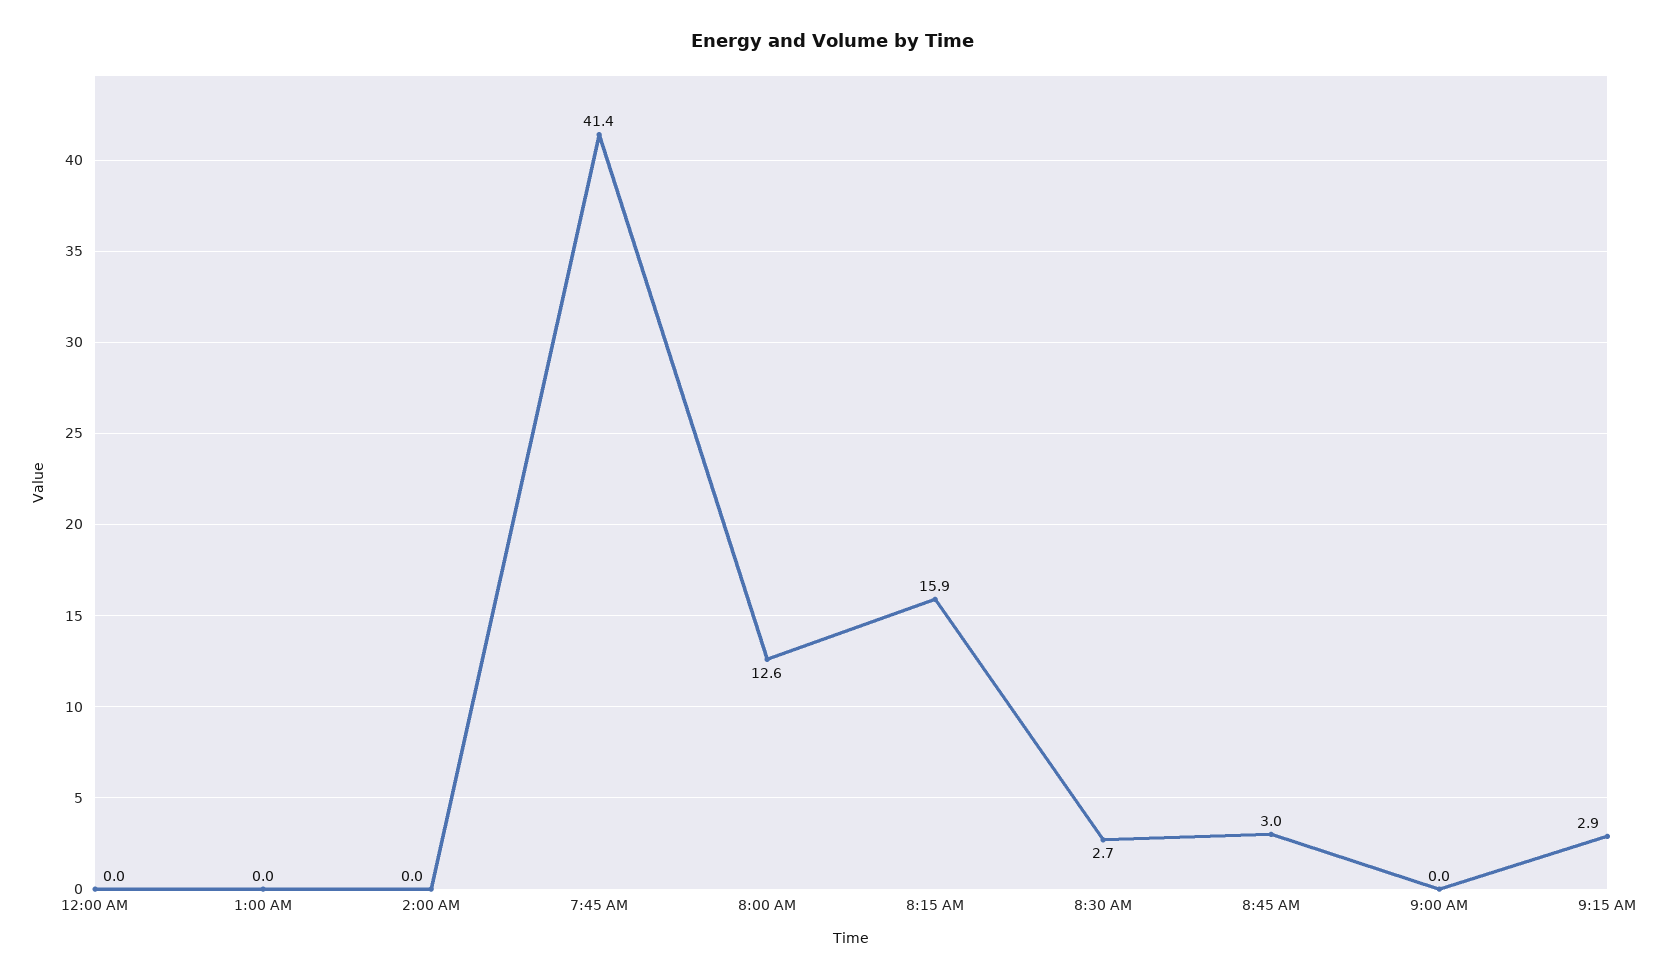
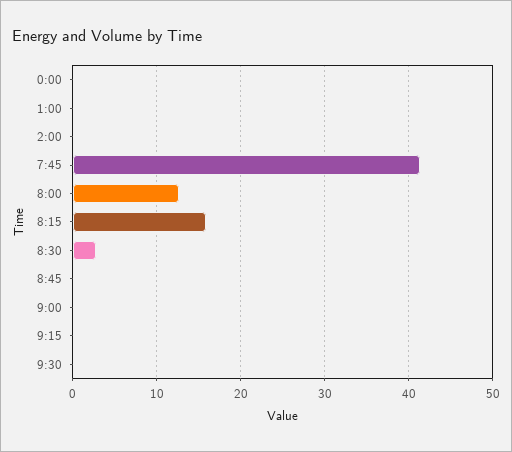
8:45 AM: 3 -> 0
9:15 AM: 2.9 -> 0
9:30: none -> 0

